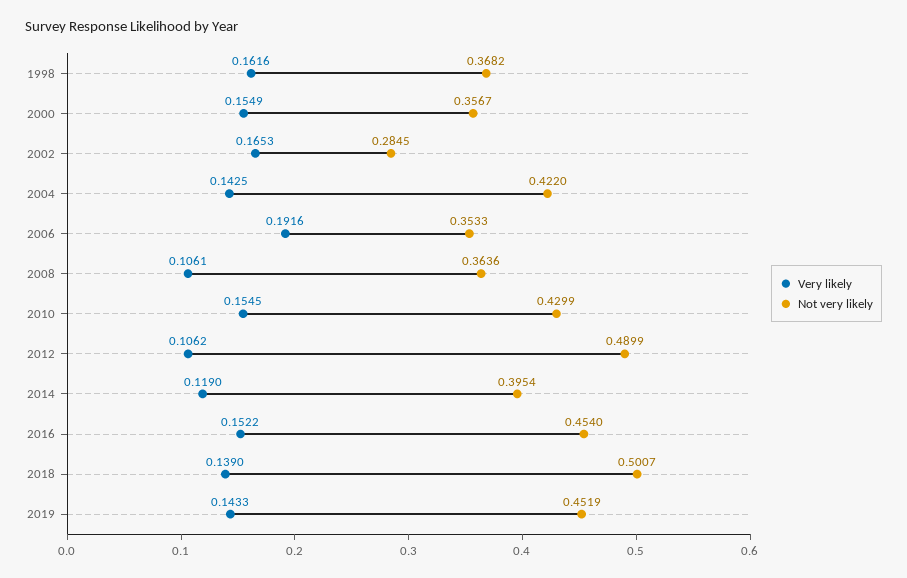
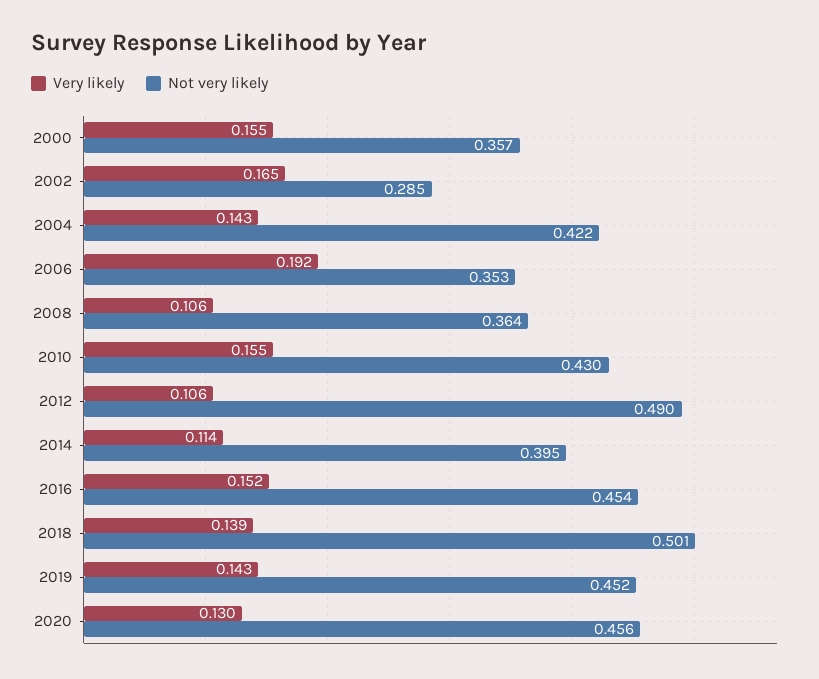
Very likely, 1998: 0.1616 -> none
Not very likely, 1998: 0.3682 -> none
Very likely, 2014: 0.119 -> 0.114
Very likely, 2020: none -> 0.13
Not very likely, 2020: none -> 0.456

